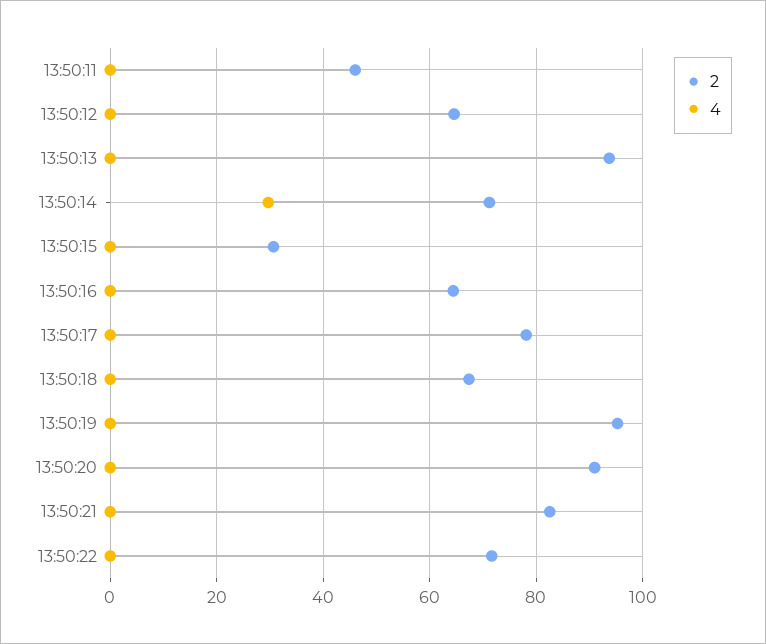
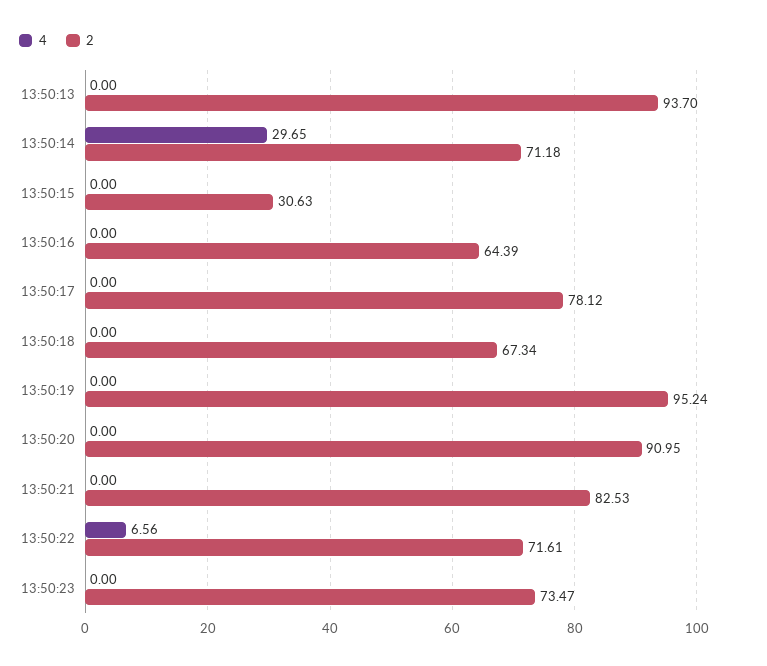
2, 13:50:11: 46 -> none
4, 13:50:11: 0 -> none
2, 13:50:12: 64 -> none
4, 13:50:12: 0 -> none
4, 13:50:22: 0 -> 6.56
4, 13:50:23: none -> 0
2, 13:50:23: none -> 73.47

